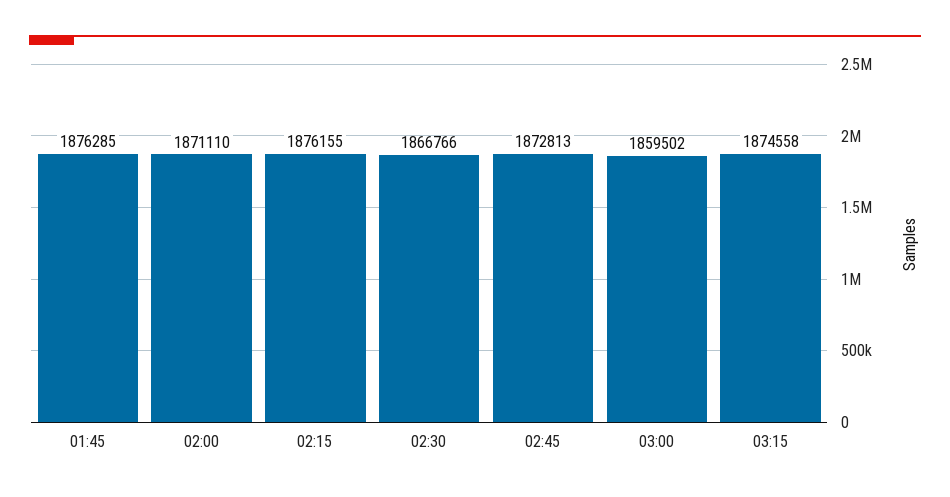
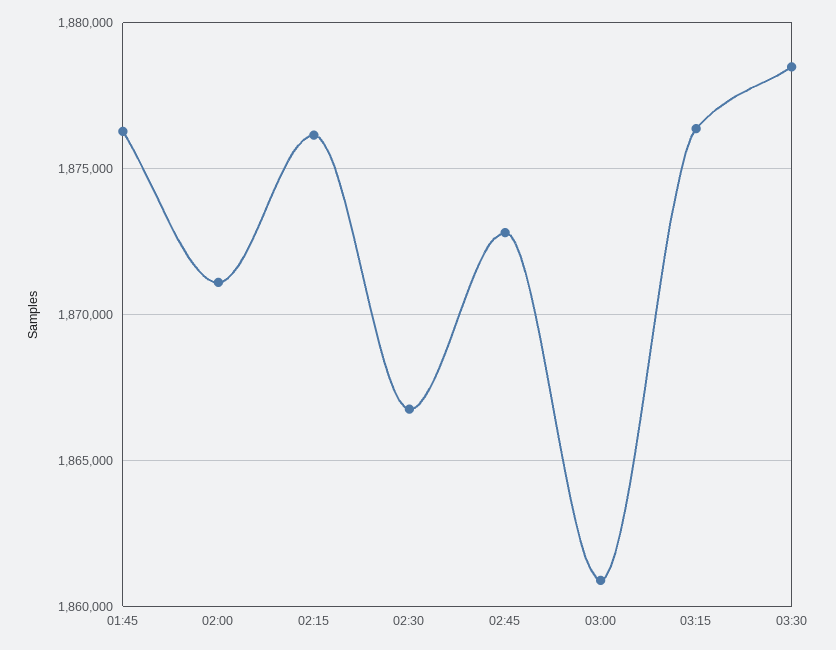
03:00: 1859502 -> 1861000
03:15: 1874558 -> 1876500
03:30: none -> 1878500

